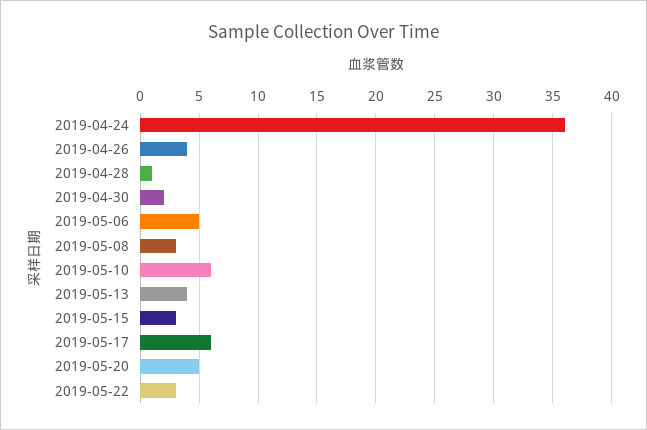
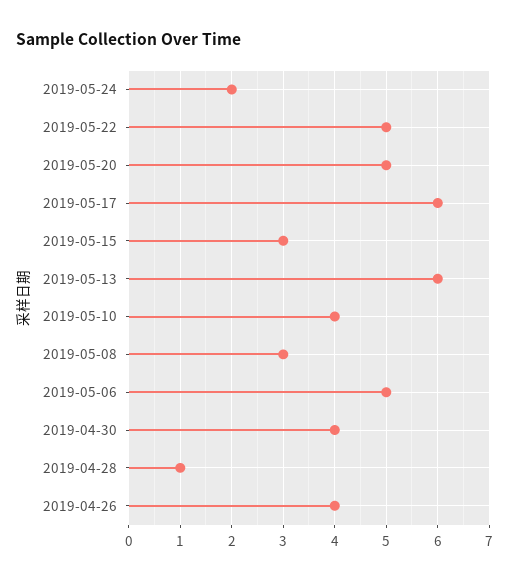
2019-04-24: 36 -> none
2019-04-30: 2 -> 4
2019-05-10: 6 -> 4
2019-05-13: 4 -> 6
2019-05-22: 3 -> 5
2019-05-24: none -> 2

